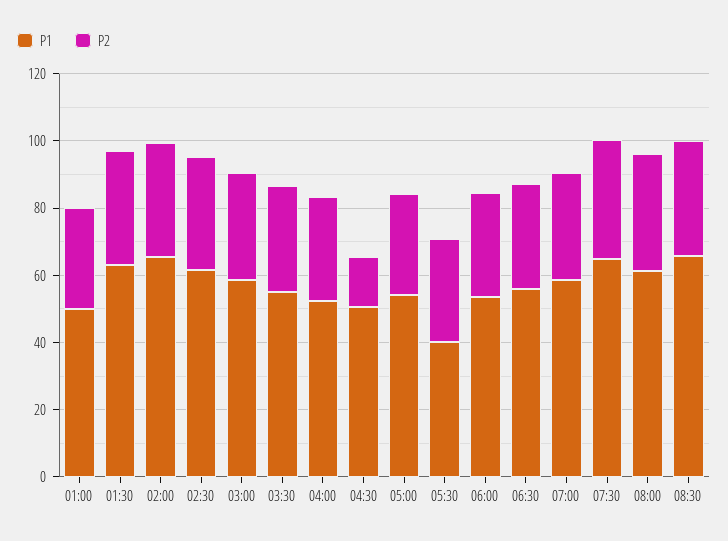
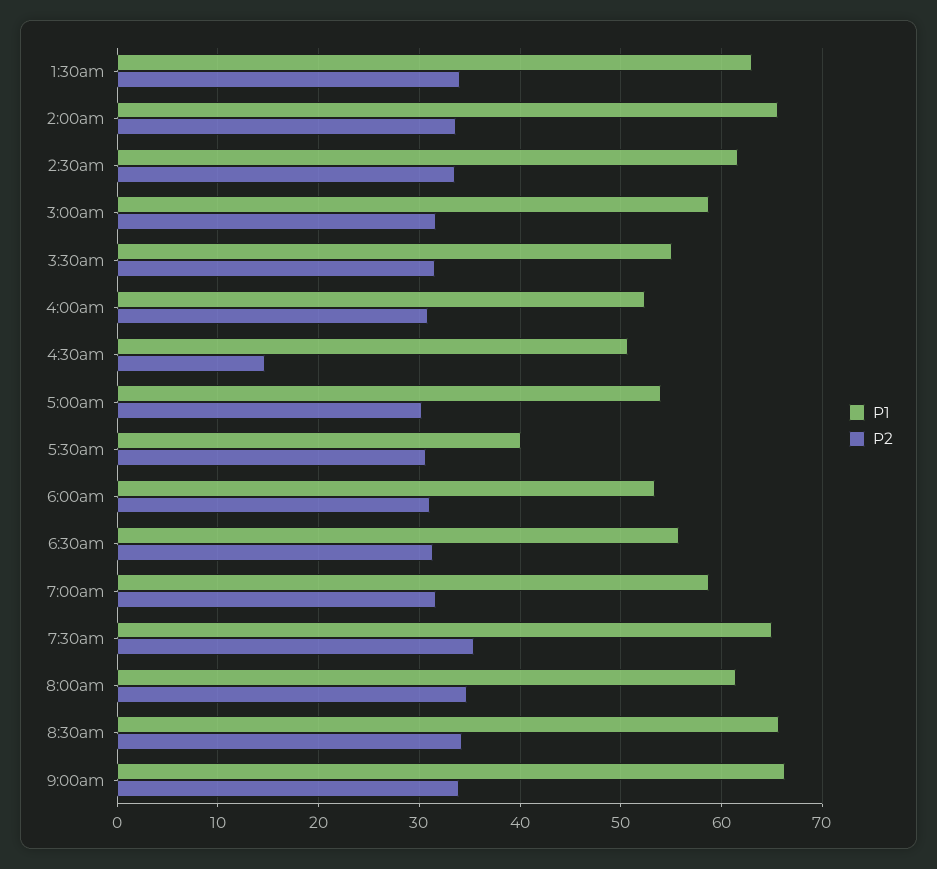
P1, 01:00: 50 -> none
P2, 01:00: 30 -> none
P1, 9:00am: none -> 66
P2, 9:00am: none -> 34

